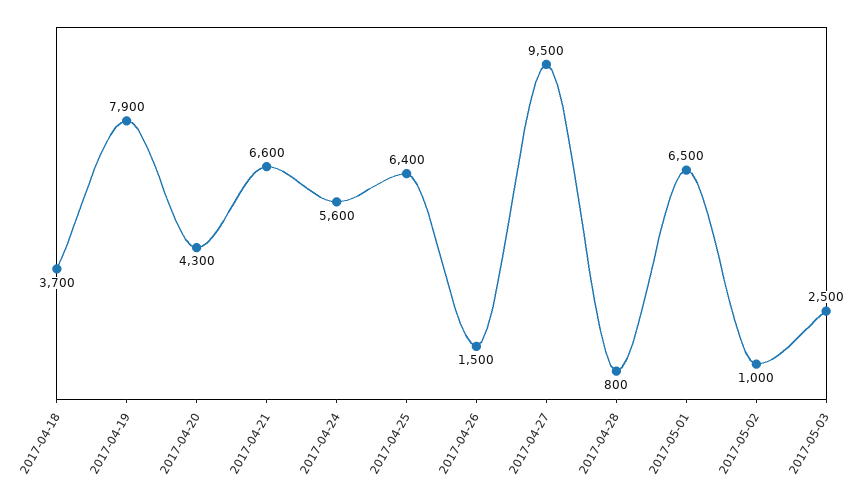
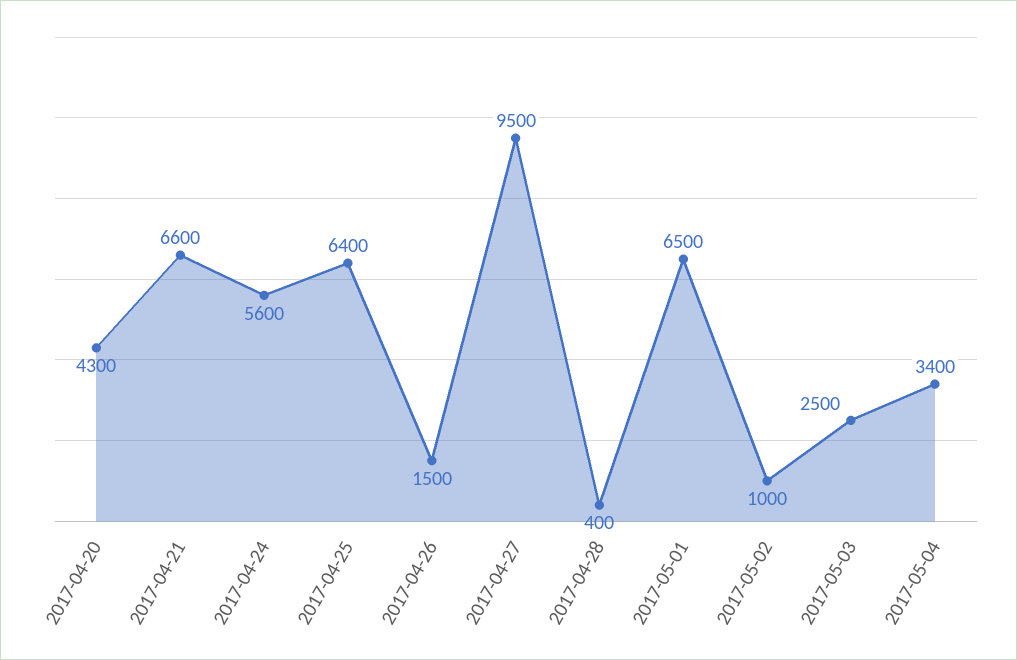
2017-04-18: 3700 -> none
2017-04-19: 7900 -> none
2017-04-28: 800 -> 400
2017-05-04: none -> 3400

